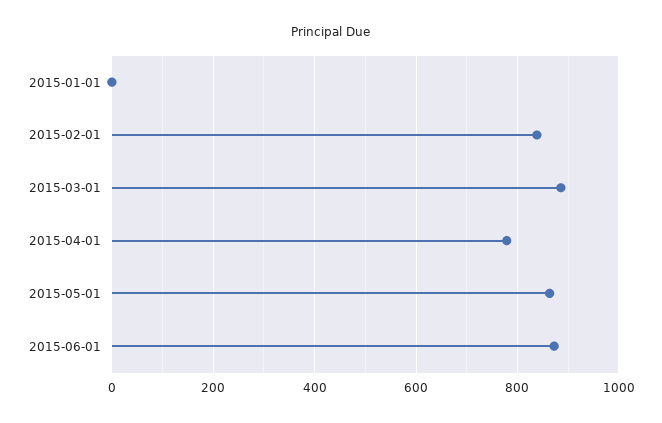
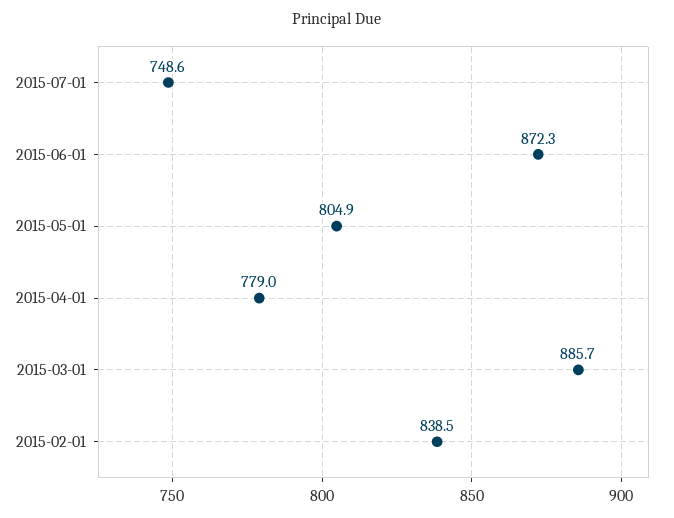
2015-01-01: 0 -> none
2015-05-01: 860 -> 804.9
2015-07-01: none -> 748.6

